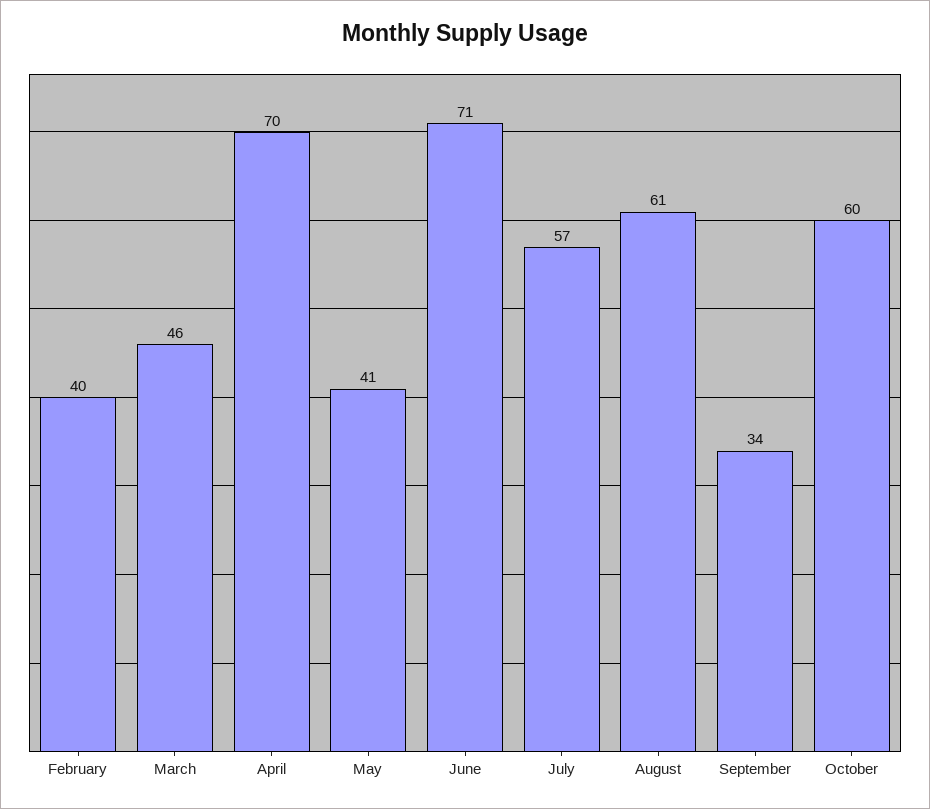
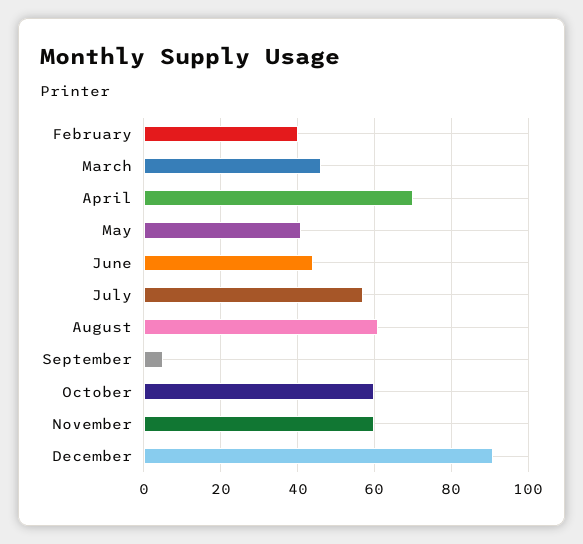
June: 71 -> 45
September: 34 -> 5
November: none -> 60
December: none -> 90

